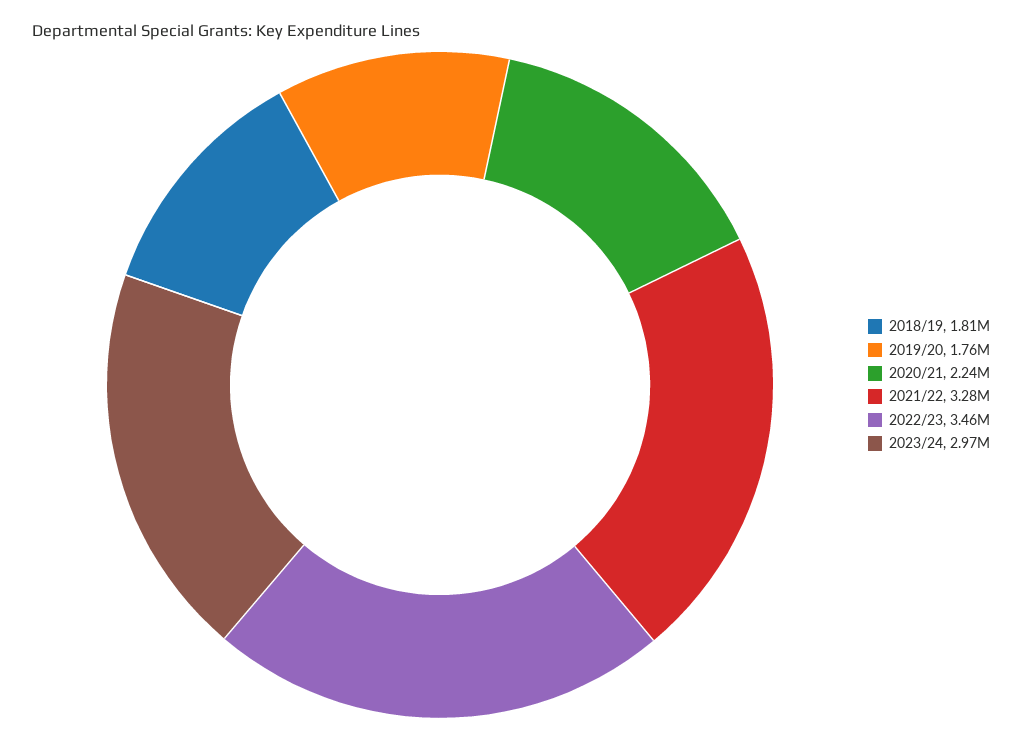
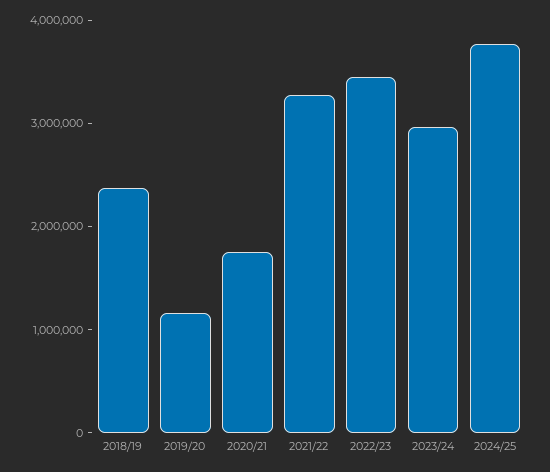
2018/19: 1810000 -> 2400000
2019/20: 1760000 -> 1200000
2020/21: 2240000 -> 1800000
2024/25: none -> 3800000

